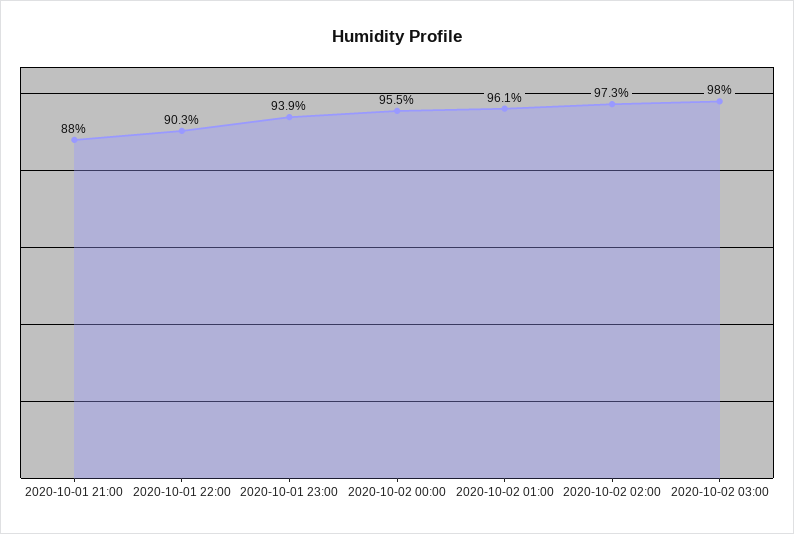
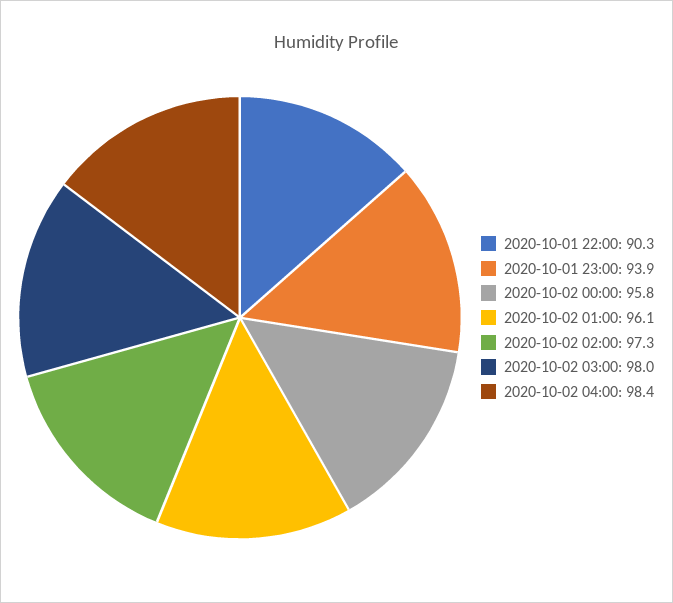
2020-10-01 21:00: 88 -> none
2020-10-02 00:00: 95.5 -> 95.8
2020-10-02 04:00: none -> 98.4

